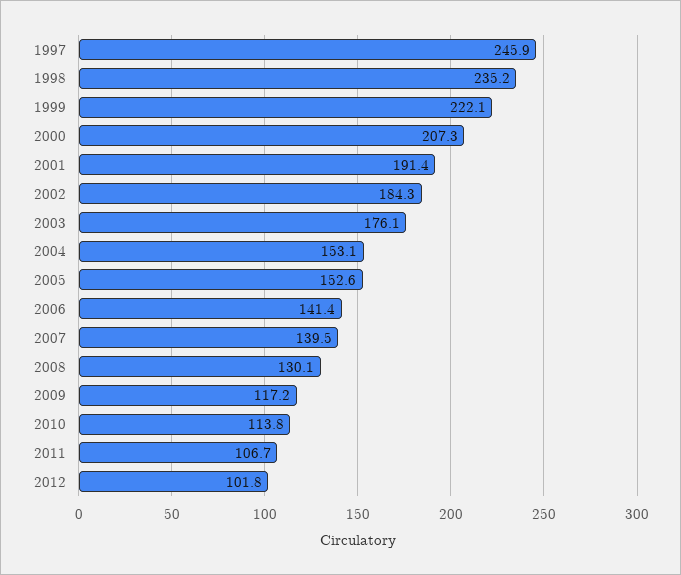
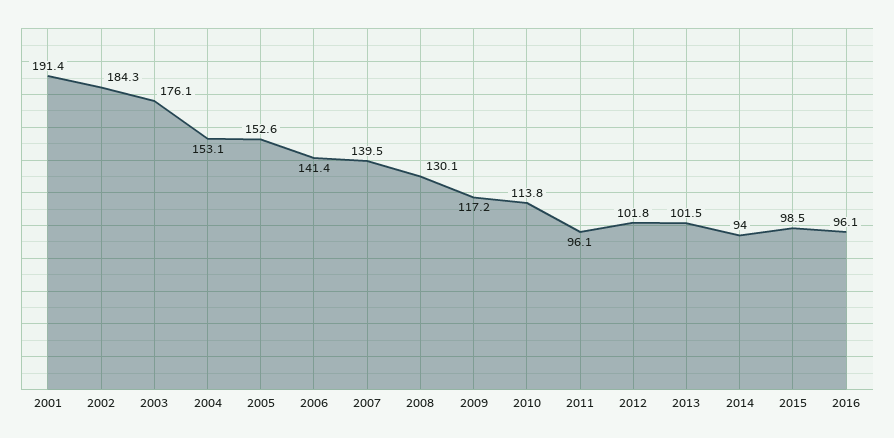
1997: 245.9 -> none
1998: 235.2 -> none
1999: 222.1 -> none
2000: 207.3 -> none
2011: 106.7 -> 96.1
2013: none -> 101.5
2014: none -> 94
2015: none -> 98.5
2016: none -> 96.1

